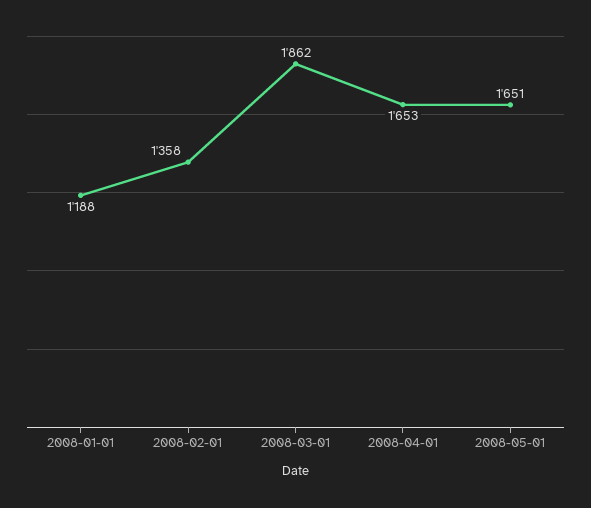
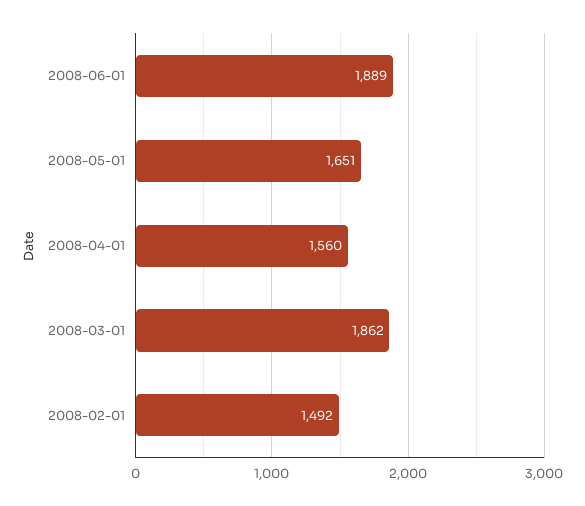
2008-01-01: 1188 -> none
2008-02-01: 1358 -> 1492
2008-04-01: 1653 -> 1560
2008-06-01: none -> 1889

